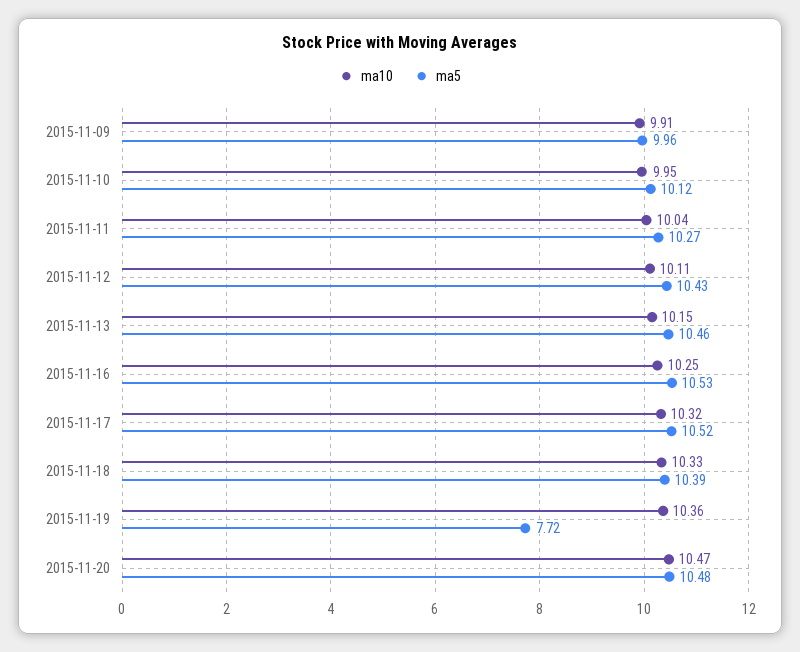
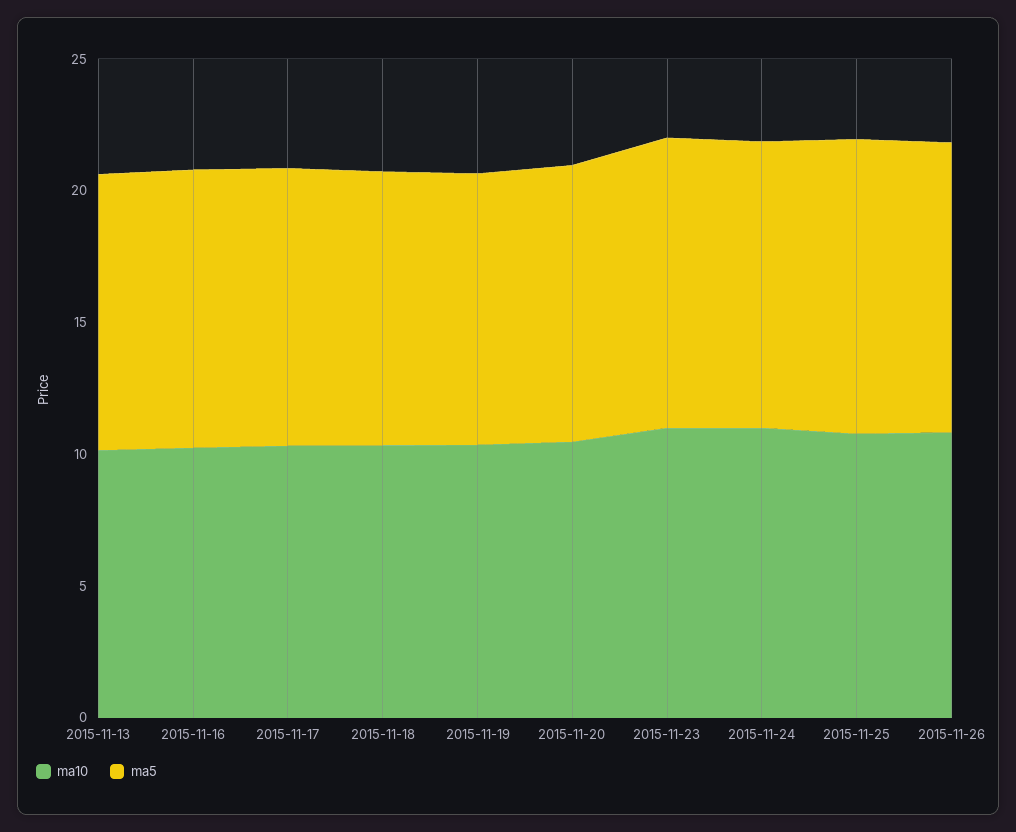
ma10, 2015-11-09: 9.91 -> none
ma5, 2015-11-09: 9.96 -> none
ma10, 2015-11-10: 9.95 -> none
ma5, 2015-11-10: 10.12 -> none
ma10, 2015-11-11: 10.04 -> none
ma5, 2015-11-11: 10.27 -> none
ma10, 2015-11-12: 10.11 -> none
ma5, 2015-11-12: 10.43 -> none
ma5, 2015-11-19: 7.72 -> 10
ma10, 2015-11-23: none -> 11
ma5, 2015-11-23: none -> 11
ma10, 2015-11-24: none -> 11
ma5, 2015-11-24: none -> 11
ma10, 2015-11-25: none -> 11
ma5, 2015-11-25: none -> 11
ma10, 2015-11-26: none -> 11
ma5, 2015-11-26: none -> 11

